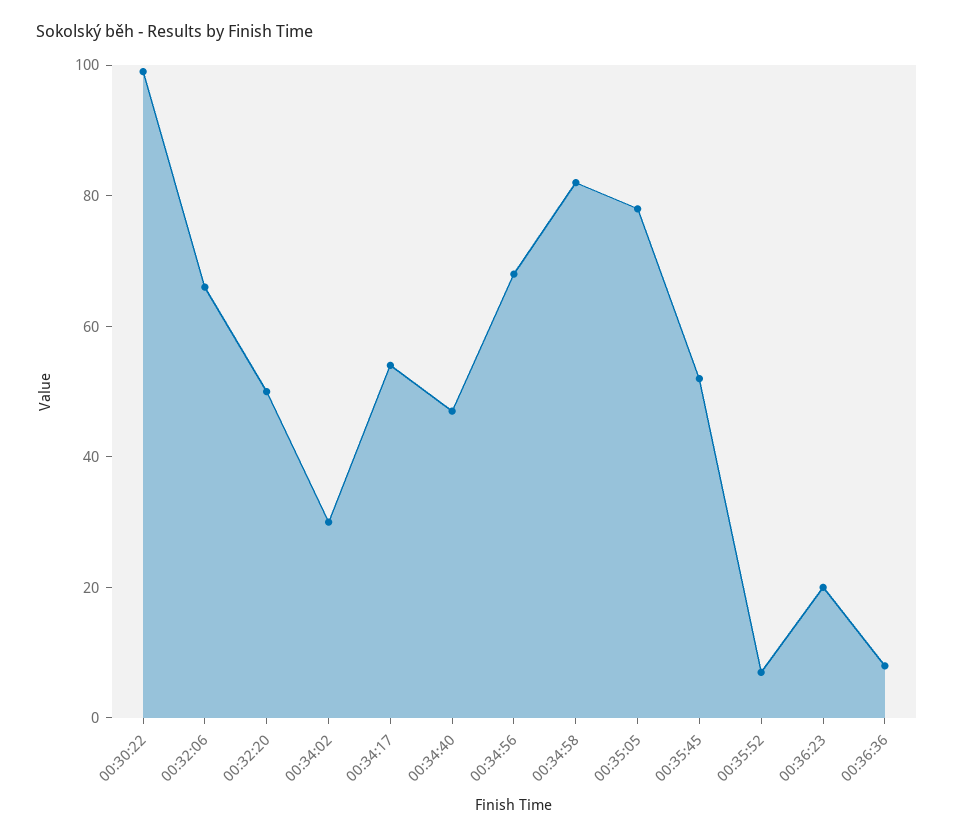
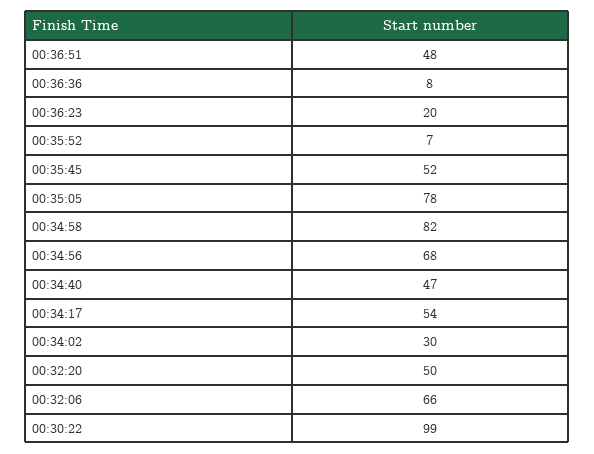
00:36:51: none -> 48

